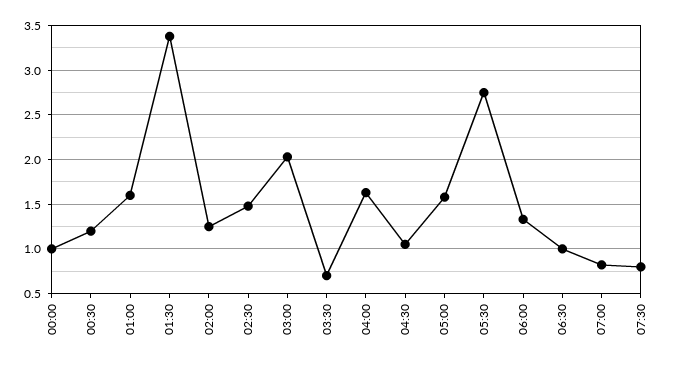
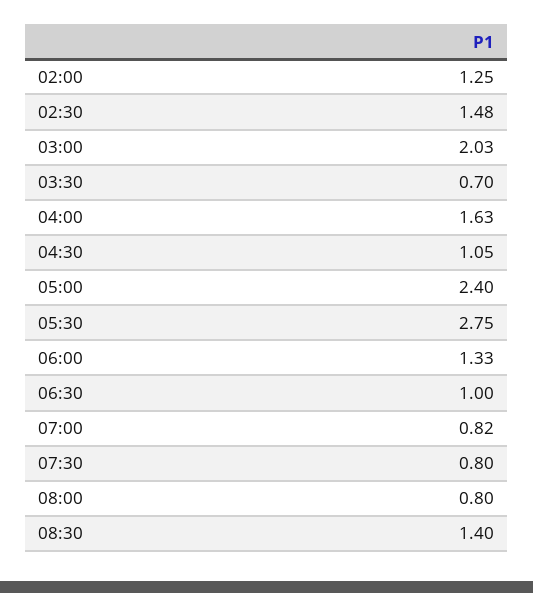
00:00: 1 -> none
00:30: 1.2 -> none
01:00: 1.6 -> none
01:30: 3.4 -> none
05:00: 1.6 -> 2.4
08:00: none -> 0.8
08:30: none -> 1.4

